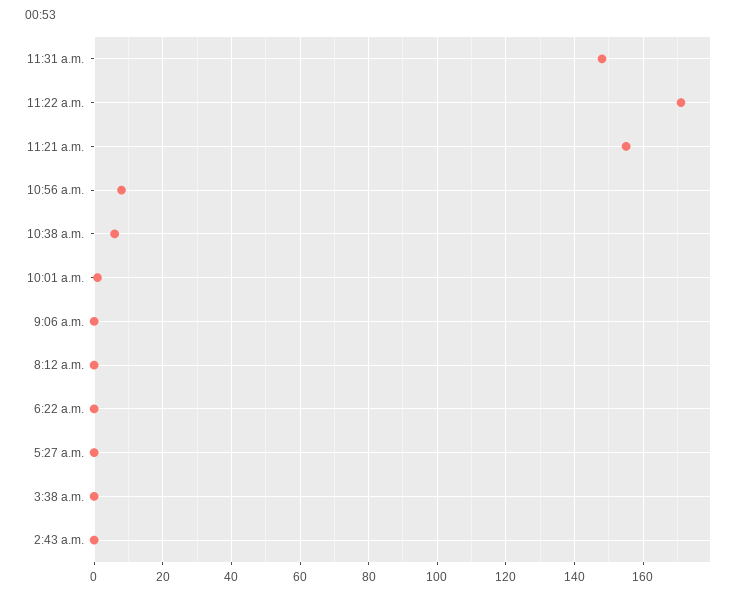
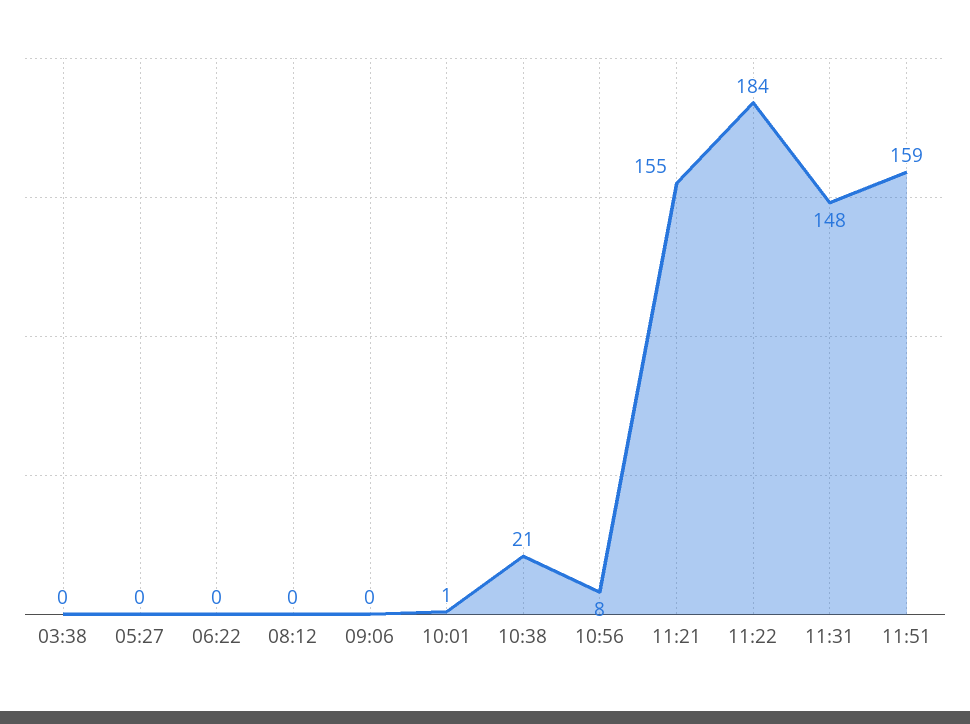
11:22 a.m.: 170 -> 184
10:38 a.m.: 5 -> 21
2:43 a.m.: 0 -> none
11:51: none -> 159

